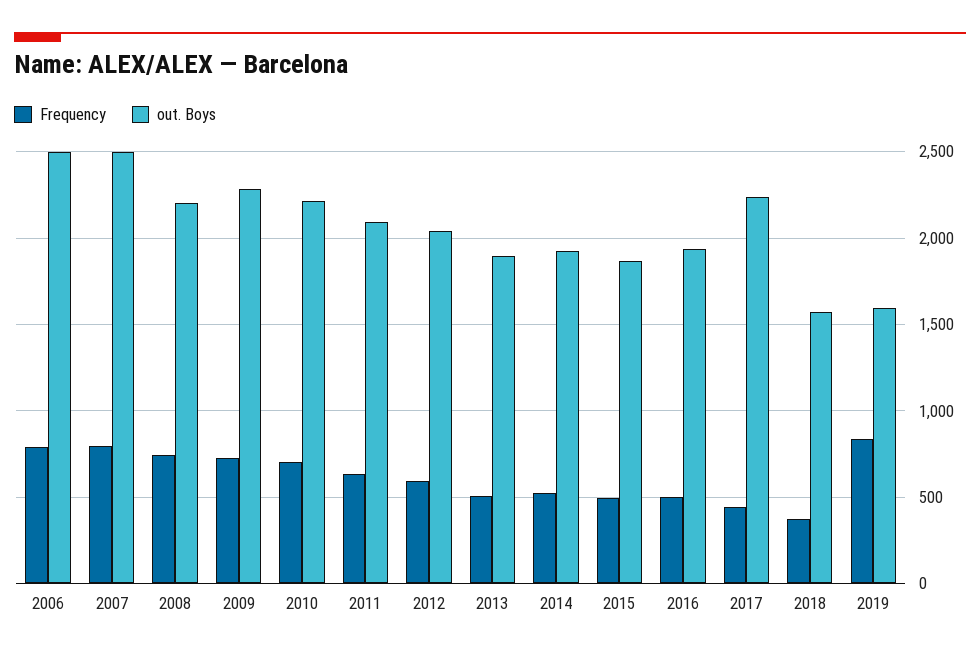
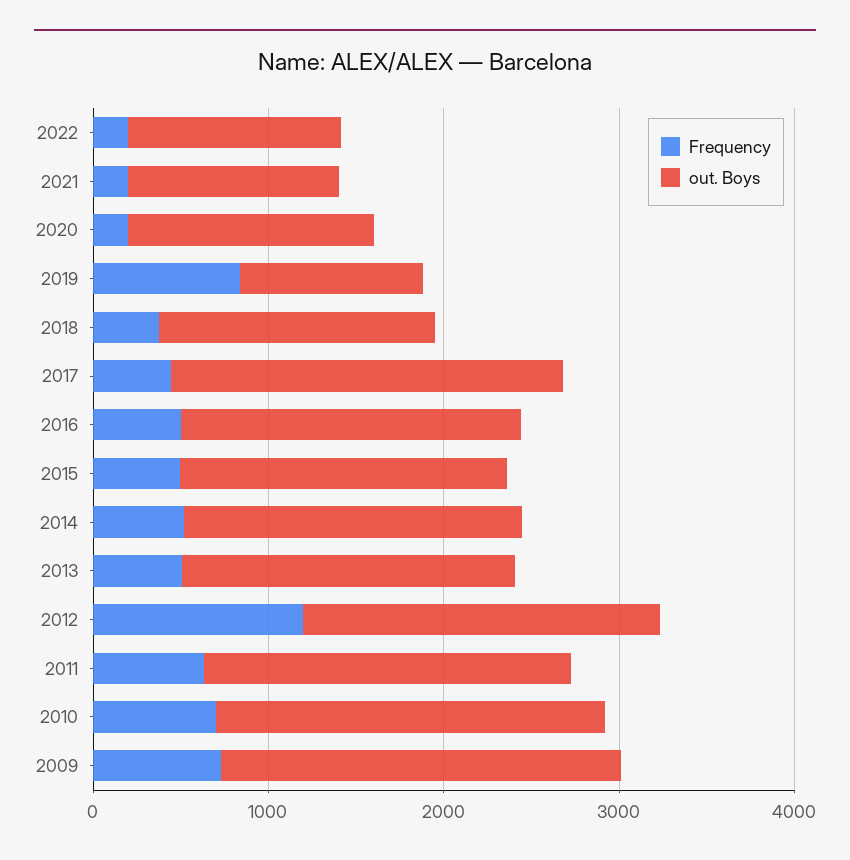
Frequency, 2006: 800 -> none
out. Boys, 2006: 2500 -> none
Frequency, 2007: 800 -> none
out. Boys, 2007: 2500 -> none
Frequency, 2008: 750 -> none
out. Boys, 2008: 2200 -> none
Frequency, 2012: 600 -> 1200
out. Boys, 2019: 1600 -> 1000
Frequency, 2022: none -> 200
out. Boys, 2022: none -> 1200
Frequency, 2021: none -> 200
out. Boys, 2021: none -> 1200
Frequency, 2020: none -> 200
out. Boys, 2020: none -> 1400

